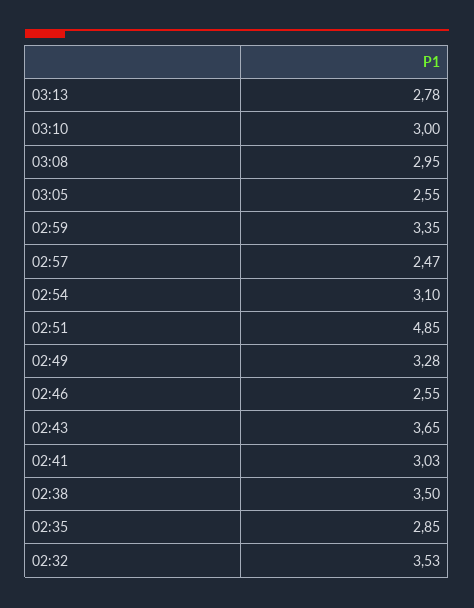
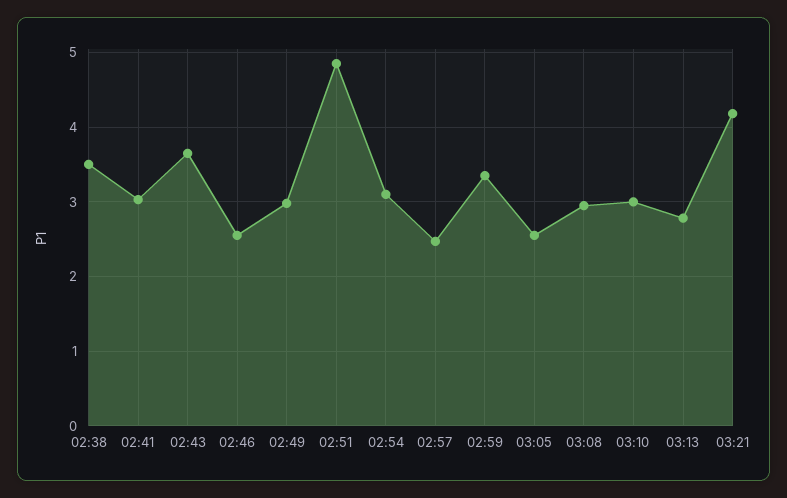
02:49: 3.28 -> 3
02:35: 2.85 -> none
02:32: 3.53 -> none
03:21: none -> 4.2

